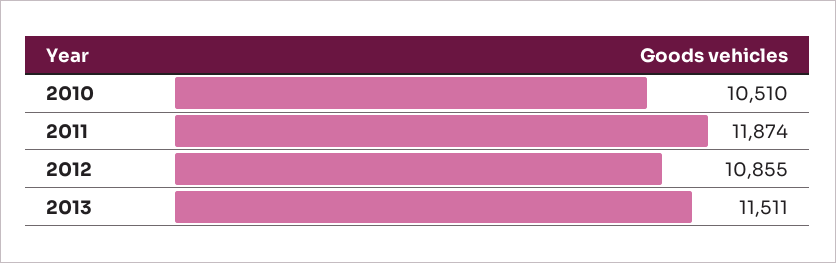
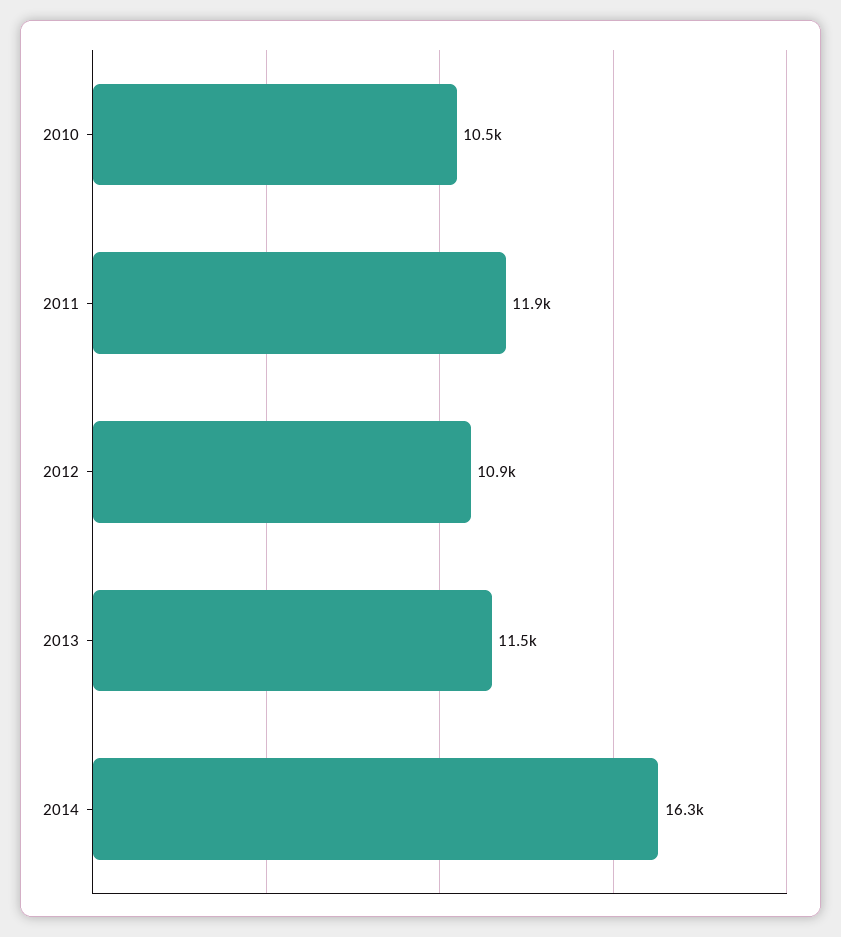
2014: none -> 16300

